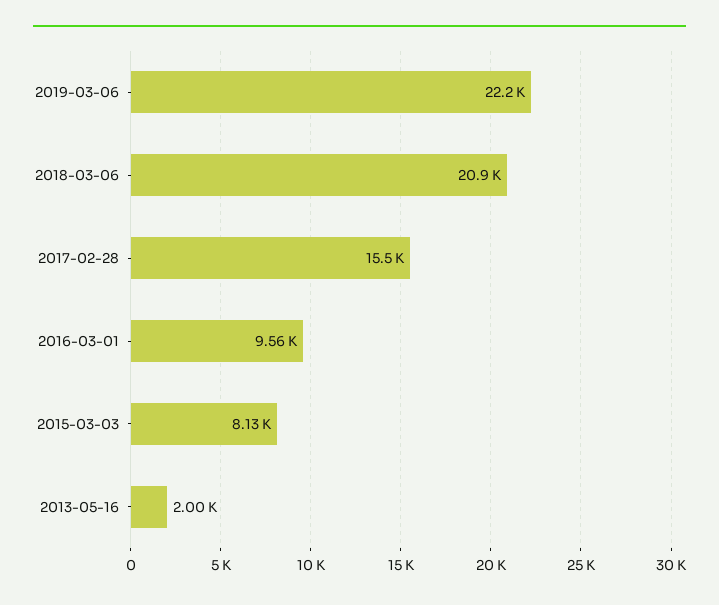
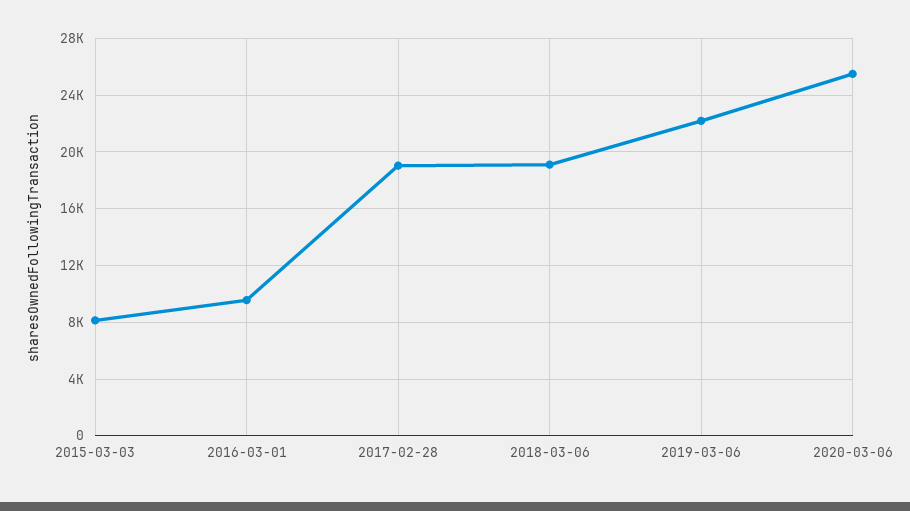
2018-03-06: 20900 -> 19000
2017-02-28: 15500 -> 19000
2013-05-16: 2000 -> none
2020-03-06: none -> 25500

